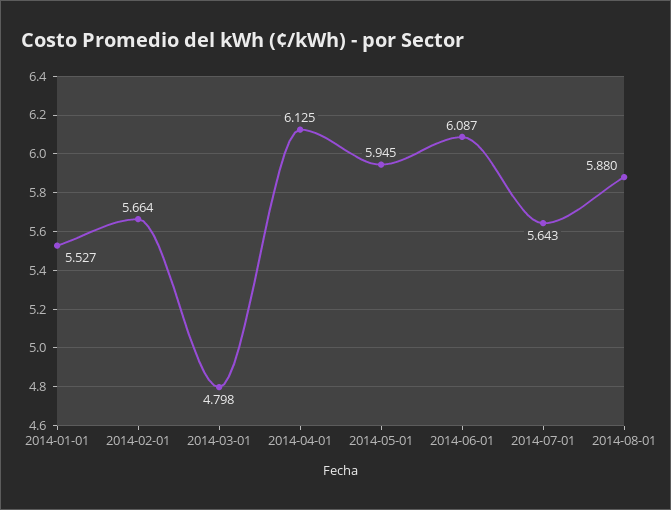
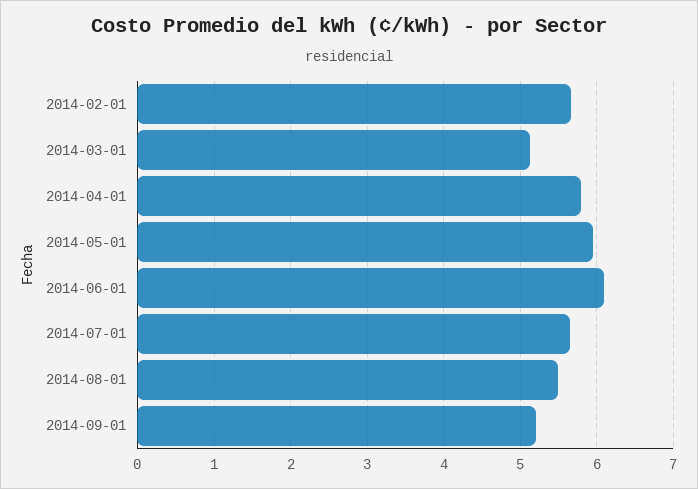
2014-01-01: 5.527 -> none
2014-03-01: 4.798 -> 5.1
2014-04-01: 6.125 -> 5.8
2014-08-01: 5.88 -> 5.5
2014-09-01: none -> 5.2

